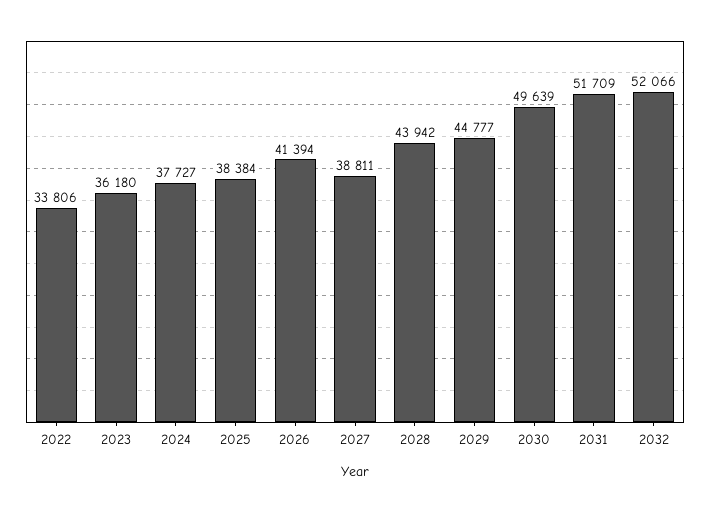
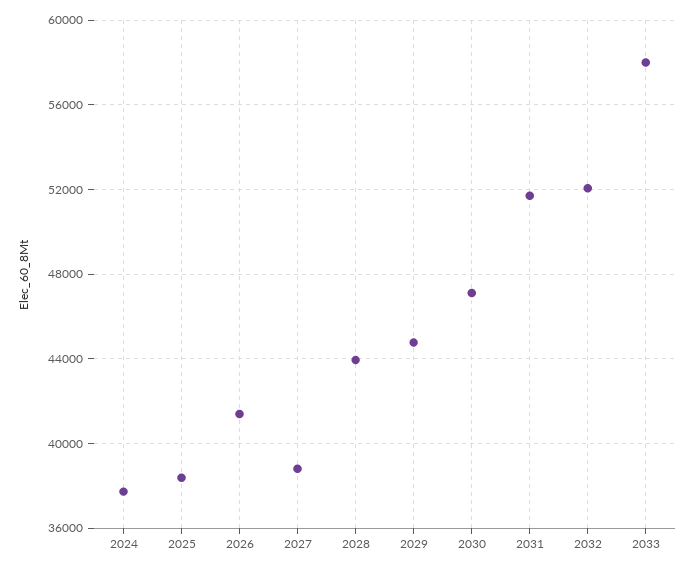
2022: 33806 -> none
2023: 36180 -> none
2030: 49639 -> 47000
2033: none -> 58000

